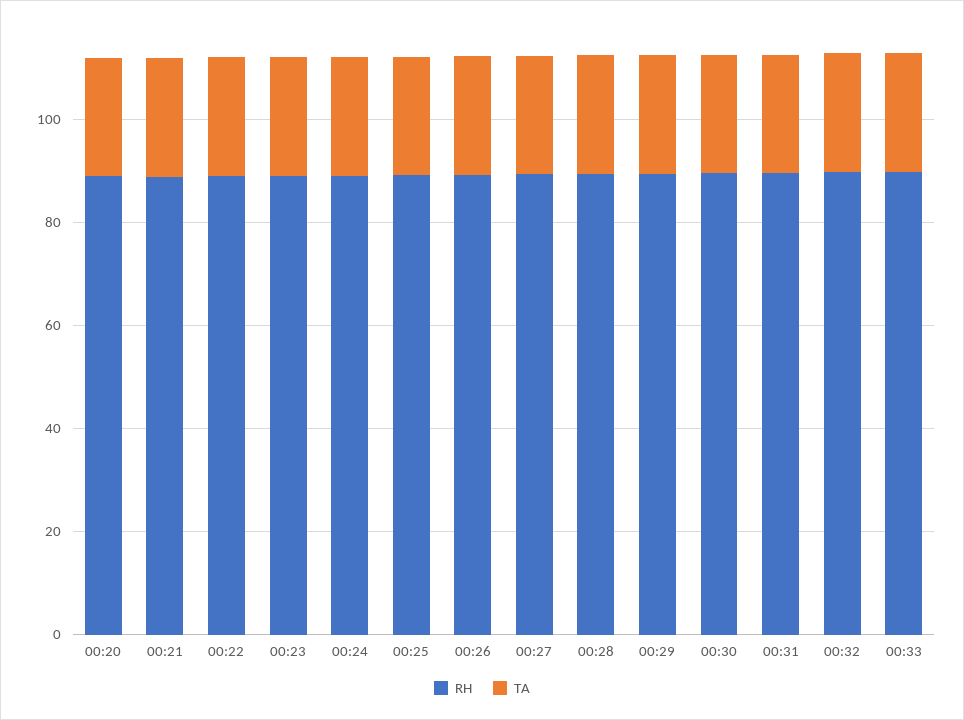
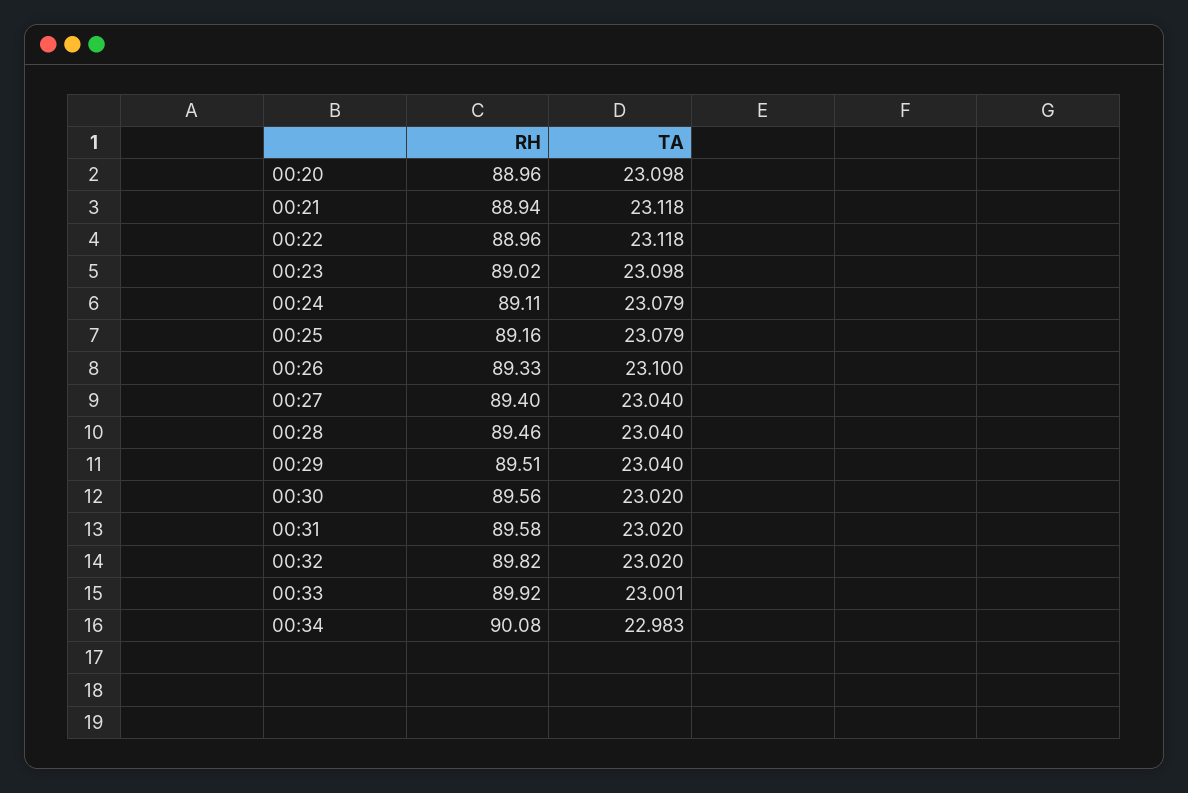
RH, 00:34: none -> 90.08
TA, 00:34: none -> 22.983

